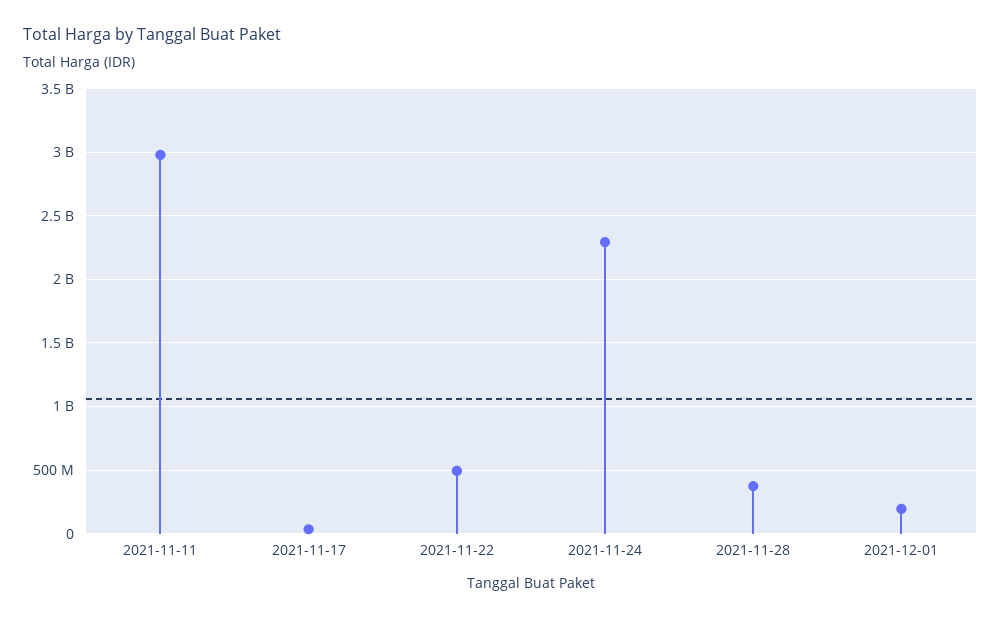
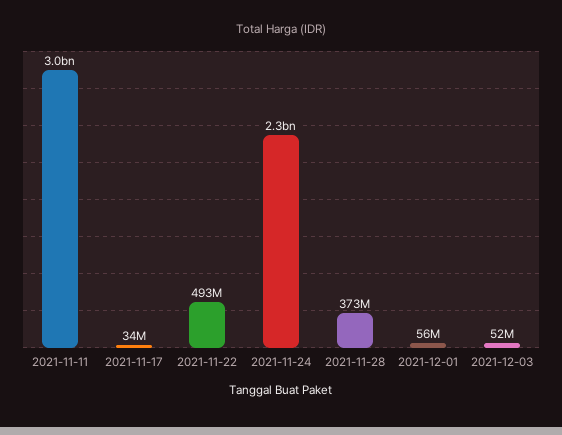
2021-12-01: 200000000 -> 56000000
2021-12-03: none -> 52000000

